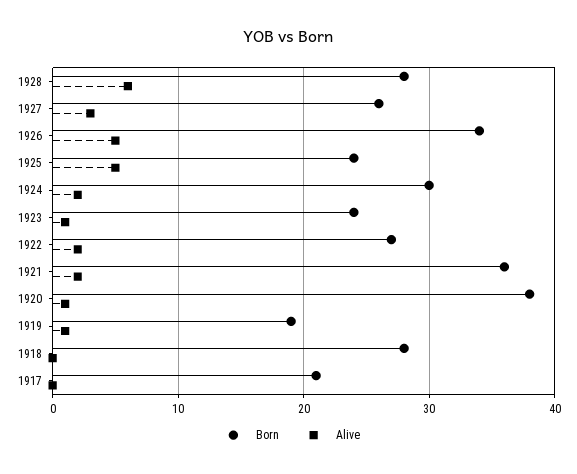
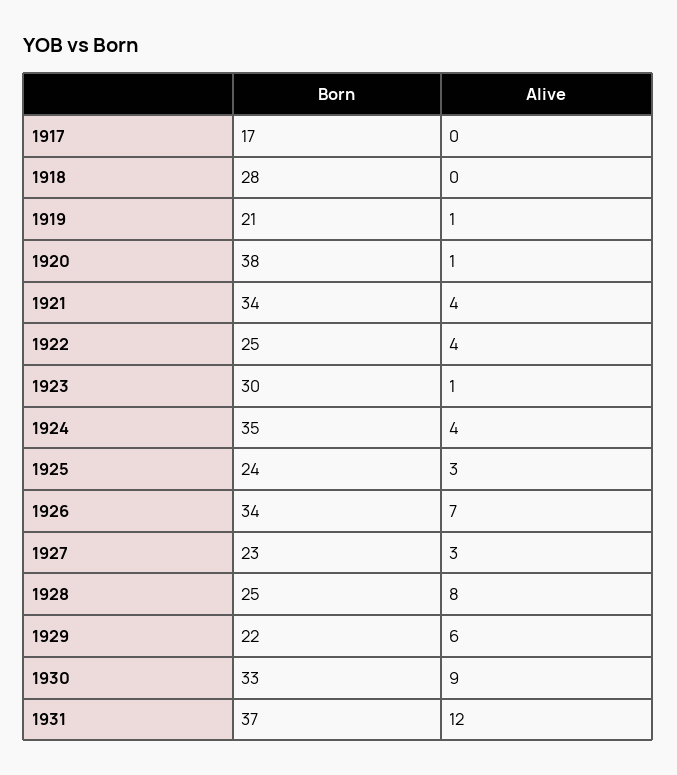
Born, 1928: 28 -> 25
Alive, 1928: 6 -> 8
Born, 1927: 26 -> 23
Alive, 1926: 5 -> 7
Alive, 1925: 5 -> 3
Born, 1924: 30 -> 35
Alive, 1924: 2 -> 4
Born, 1923: 24 -> 30
Born, 1922: 27 -> 25
Alive, 1922: 2 -> 4
Born, 1921: 36 -> 34
Alive, 1921: 2 -> 4
Born, 1919: 19 -> 21
Born, 1917: 21 -> 17
Born, 1929: none -> 22
Alive, 1929: none -> 6
Born, 1930: none -> 33
Alive, 1930: none -> 9
Born, 1931: none -> 37
Alive, 1931: none -> 12

